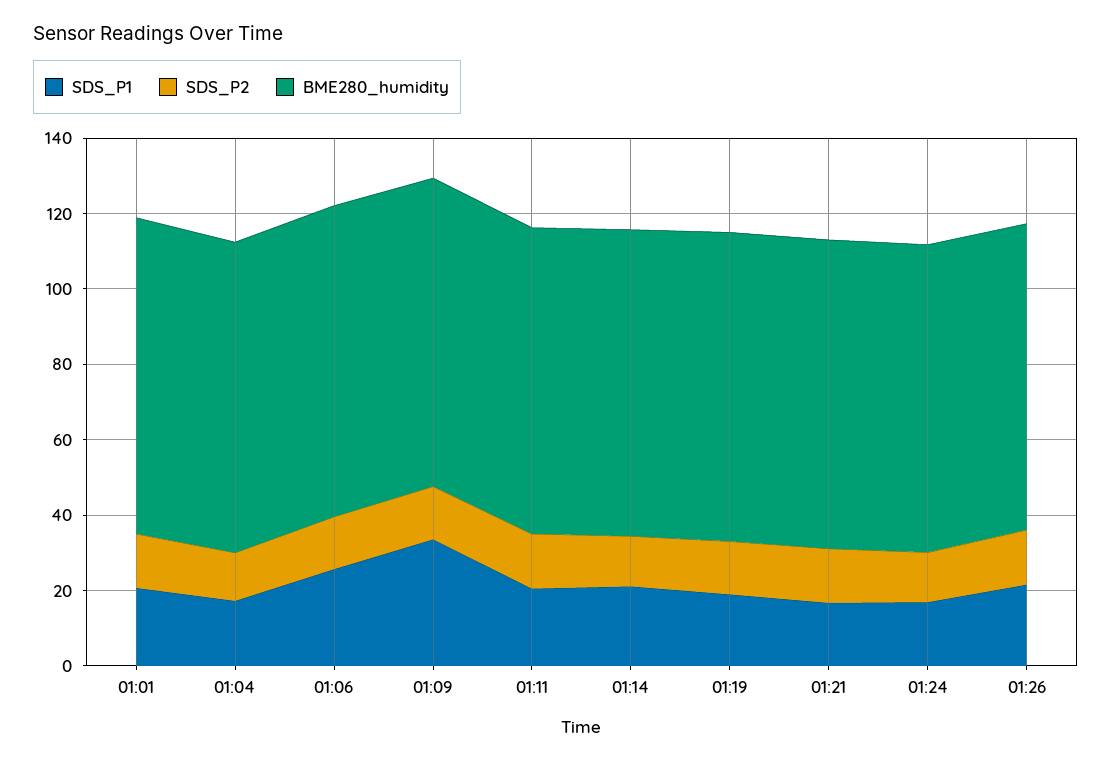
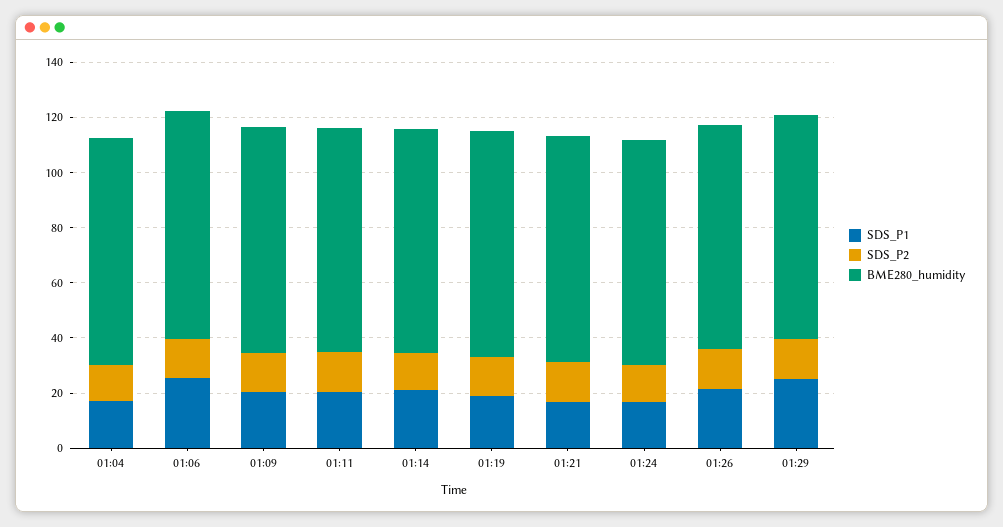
SDS_P1, 01:01: 20 -> none
SDS_P2, 01:01: 15 -> none
BME280_humidity, 01:01: 85 -> none
SDS_P1, 01:09: 35 -> 20
SDS_P1, 01:29: none -> 25
SDS_P2, 01:29: none -> 15
BME280_humidity, 01:29: none -> 80

